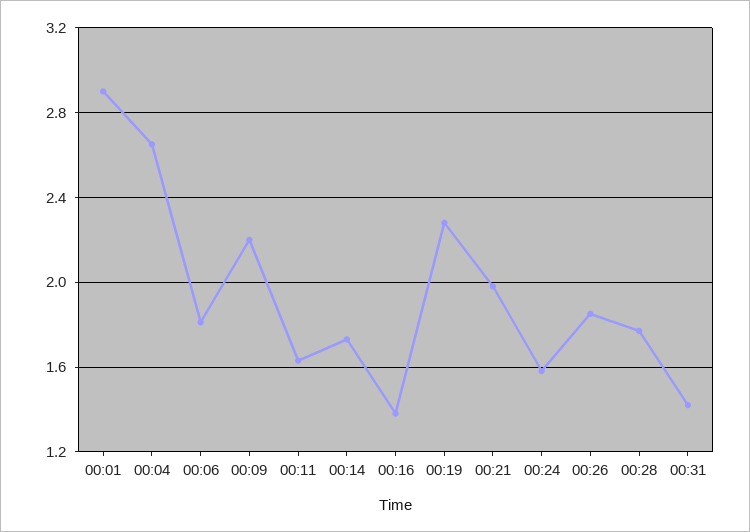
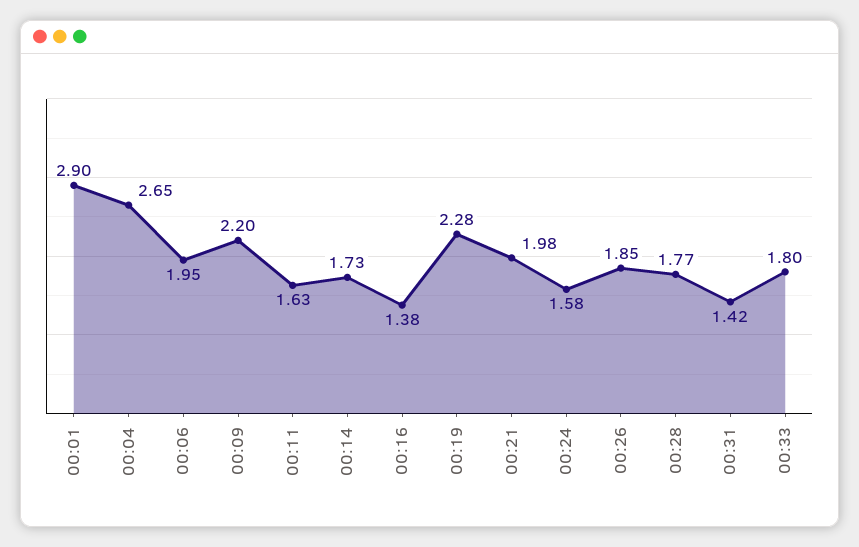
00:06: 1.8 -> 1.95
00:33: none -> 1.8

